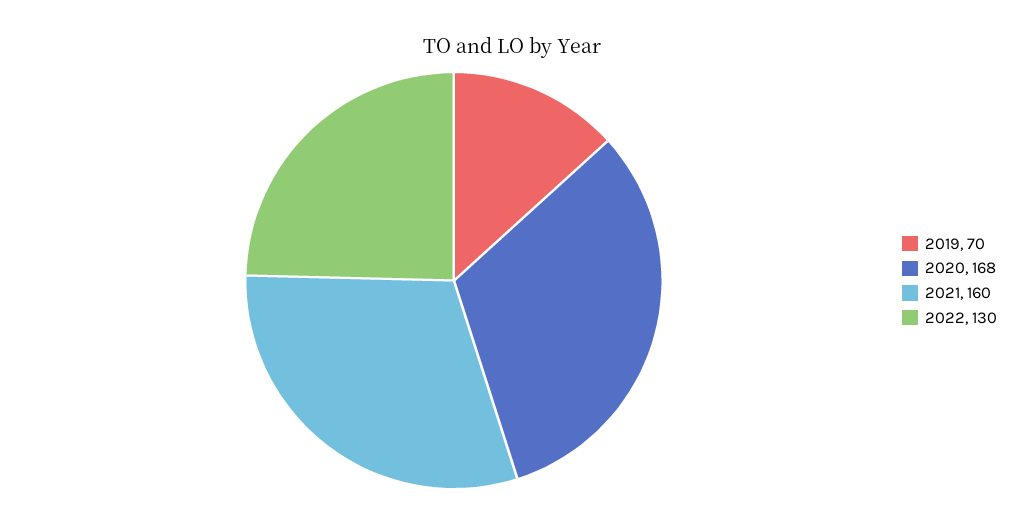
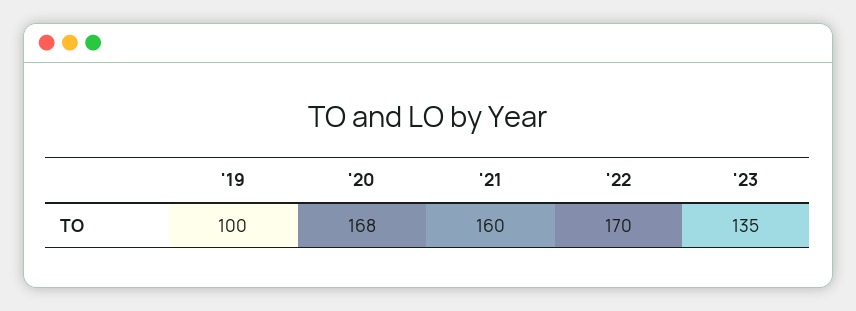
2019: 70 -> 100
2022: 130 -> 170
'23: none -> 135

